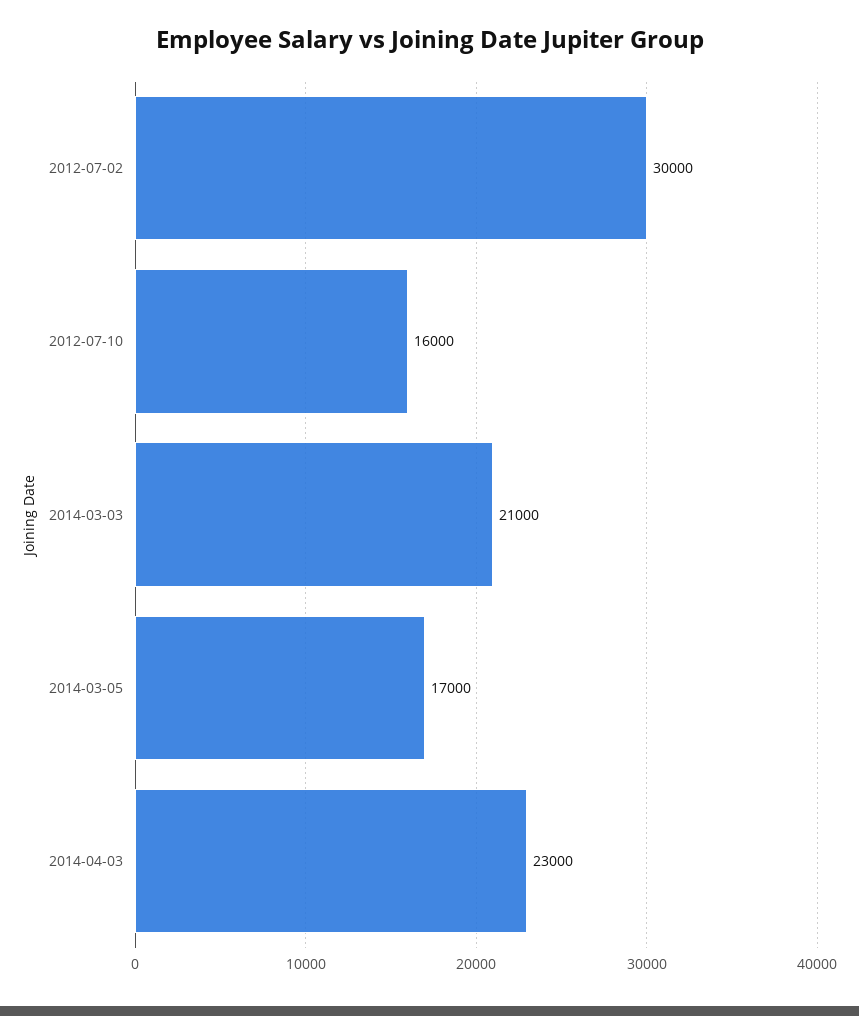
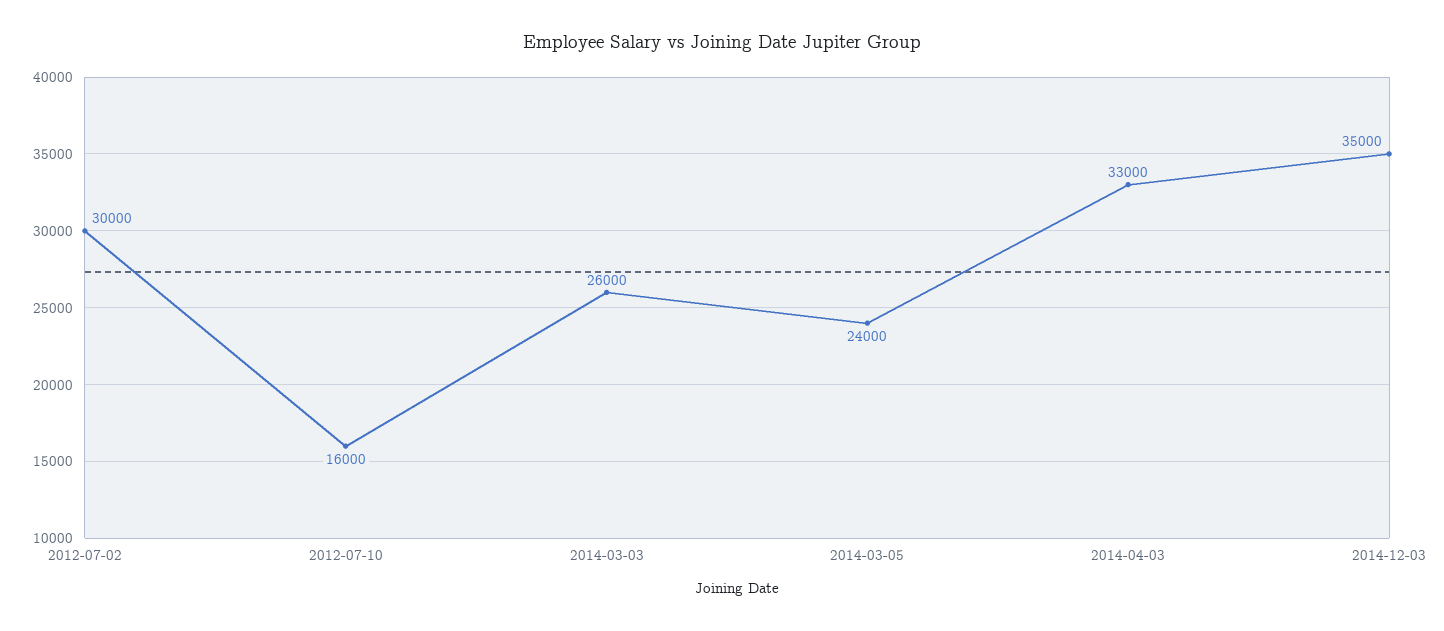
2014-03-03: 21000 -> 26000
2014-03-05: 17000 -> 24000
2014-04-03: 23000 -> 33000
2014-12-03: none -> 35000

